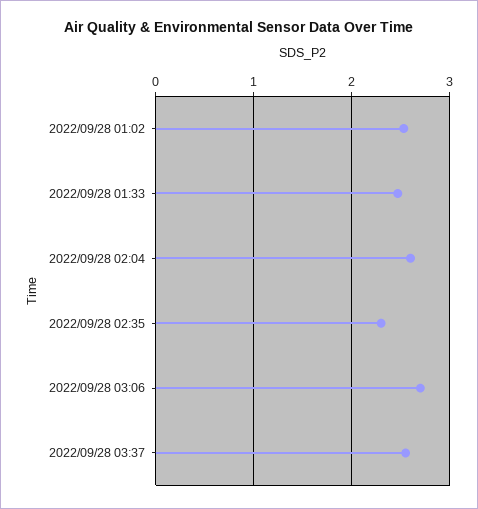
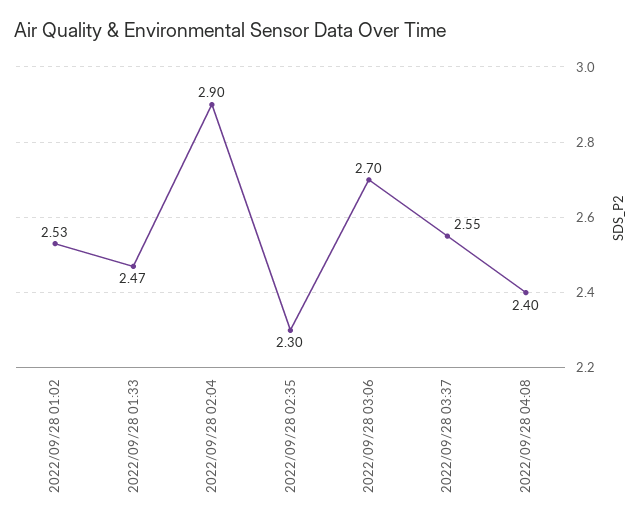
2022/09/28 02:04: 2.6 -> 2.9
2022/09/28 04:08: none -> 2.4

